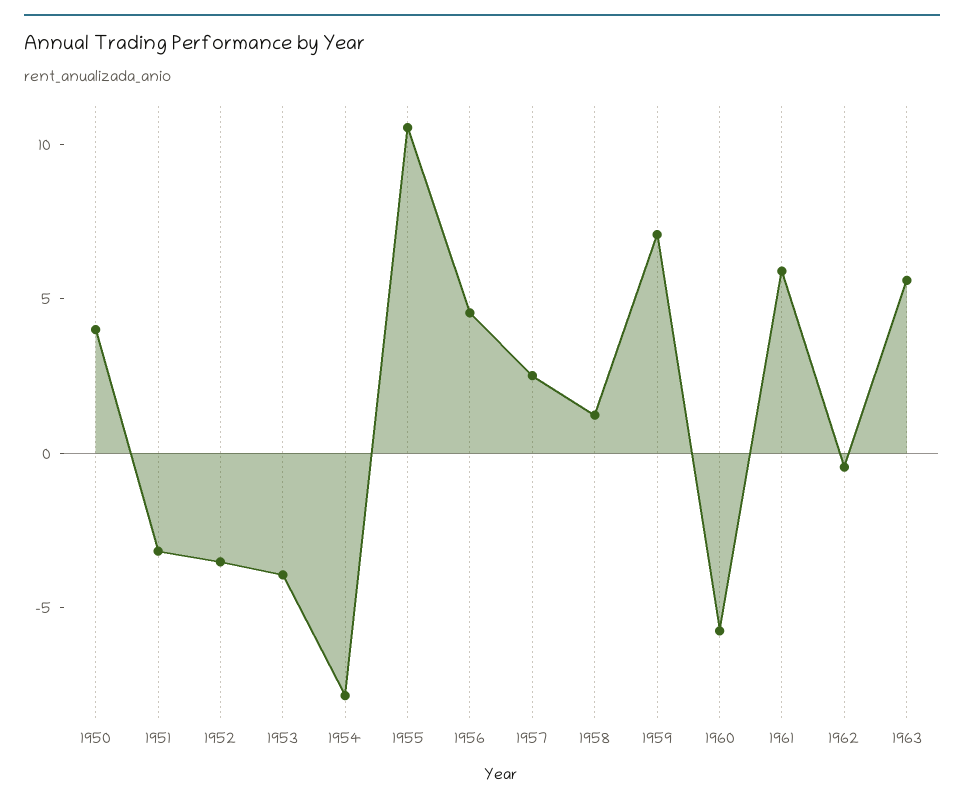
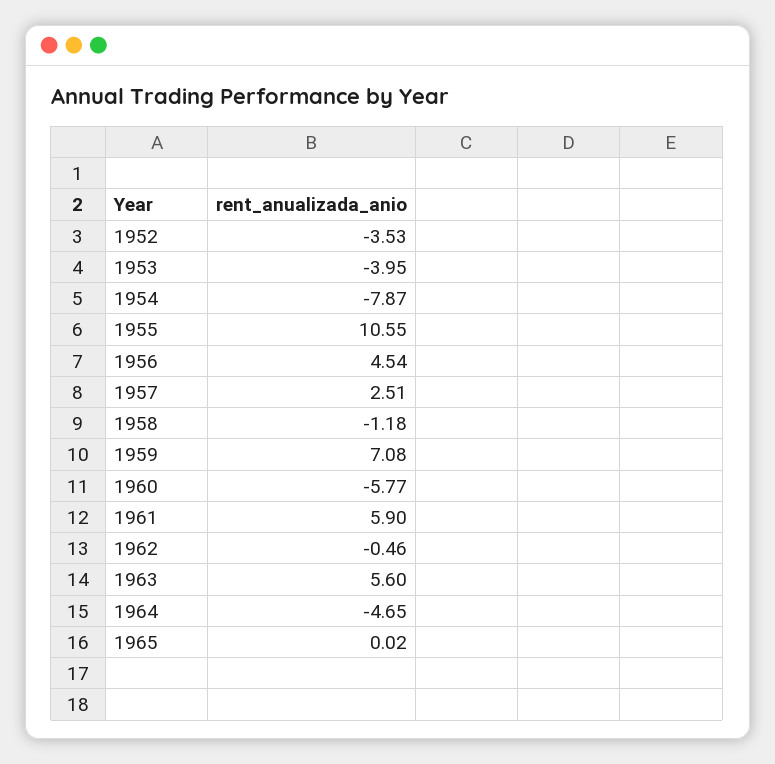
1950: 4 -> none
1951: -3 -> none
1958: 1 -> -1.18
1964: none -> -4.65
1965: none -> 0.02

